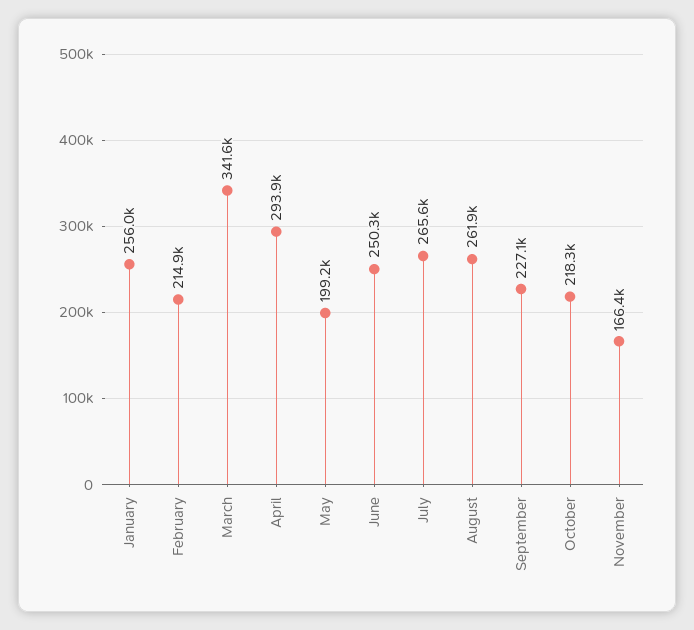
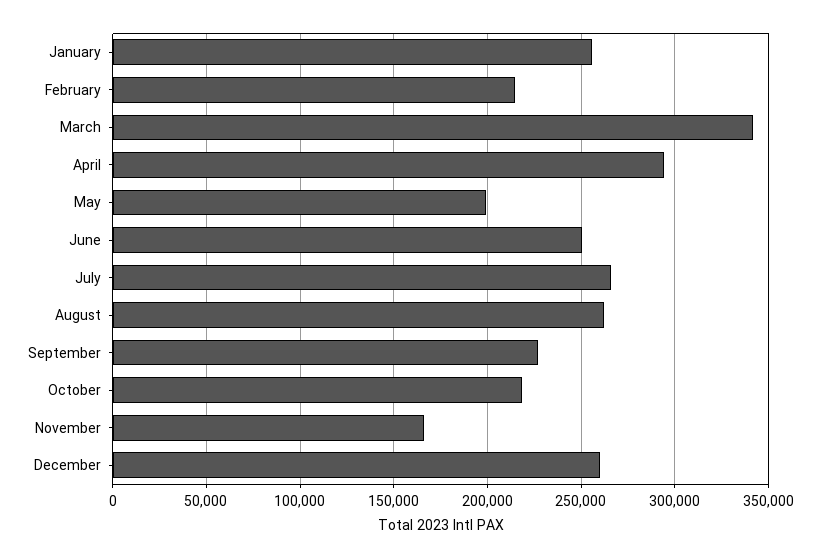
December: none -> 260000

